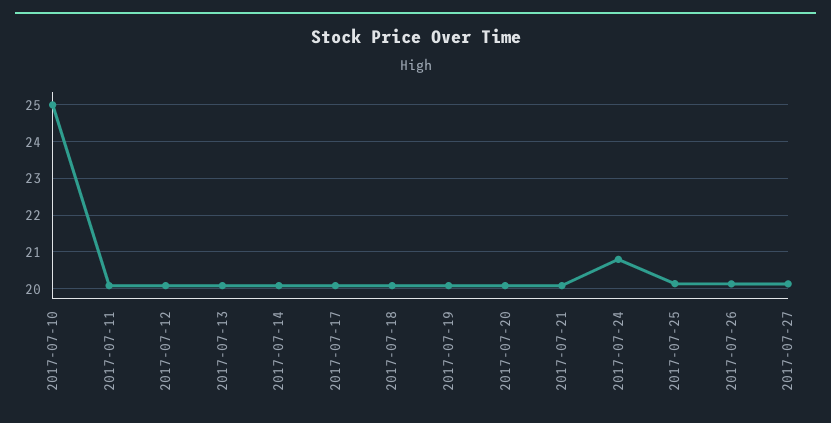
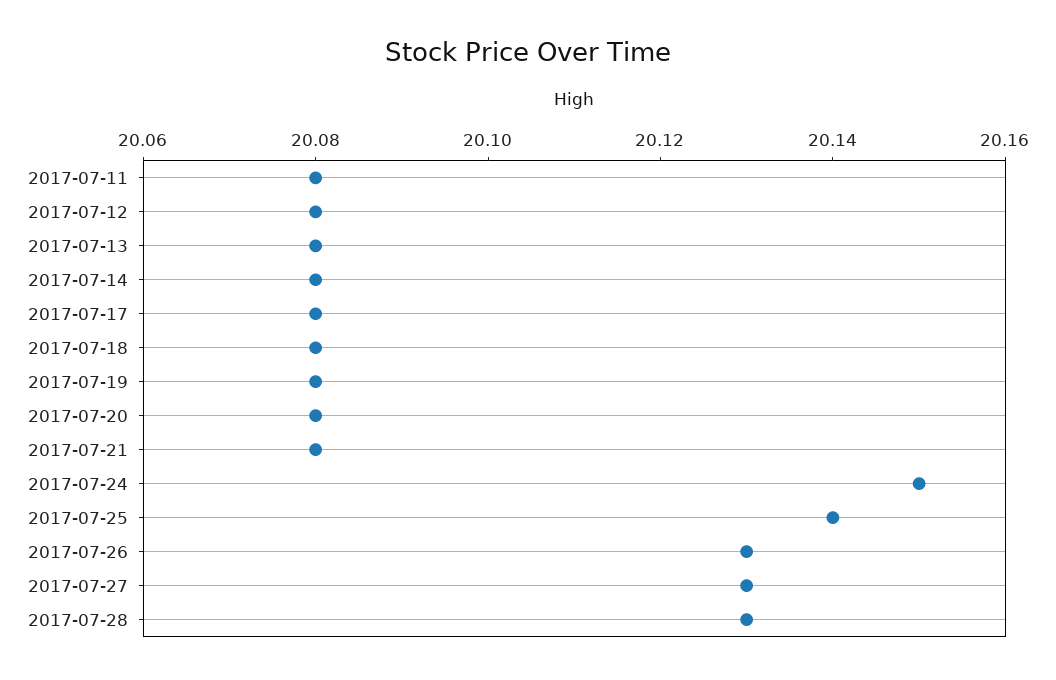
2017-07-10: 25 -> none
2017-07-24: 20.8 -> 20.15
2017-07-28: none -> 20.13

